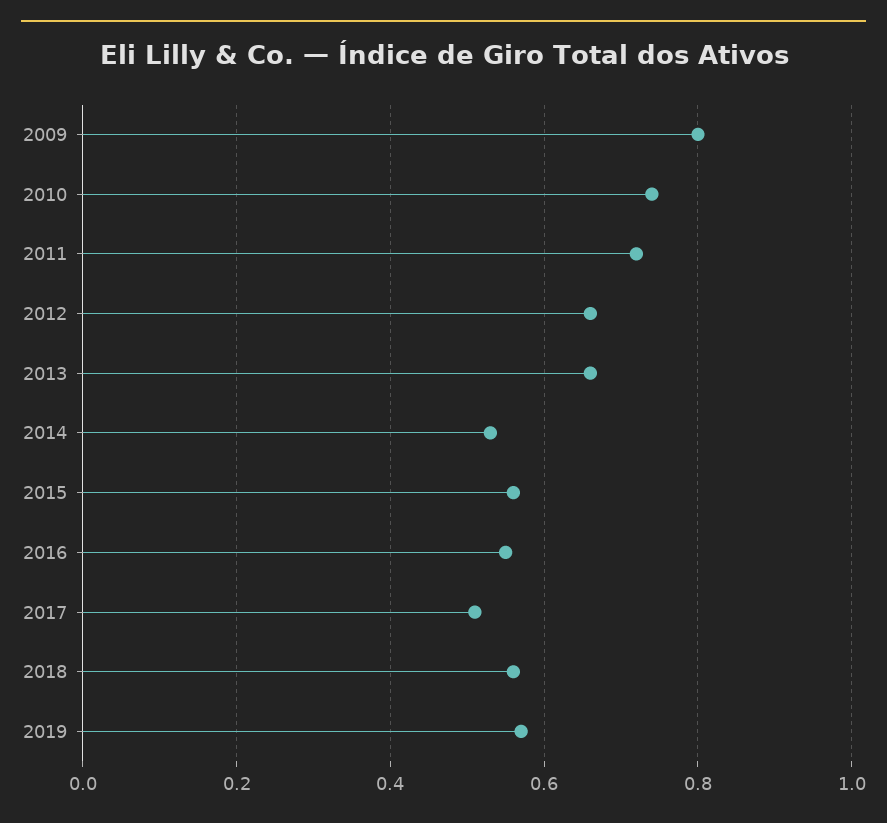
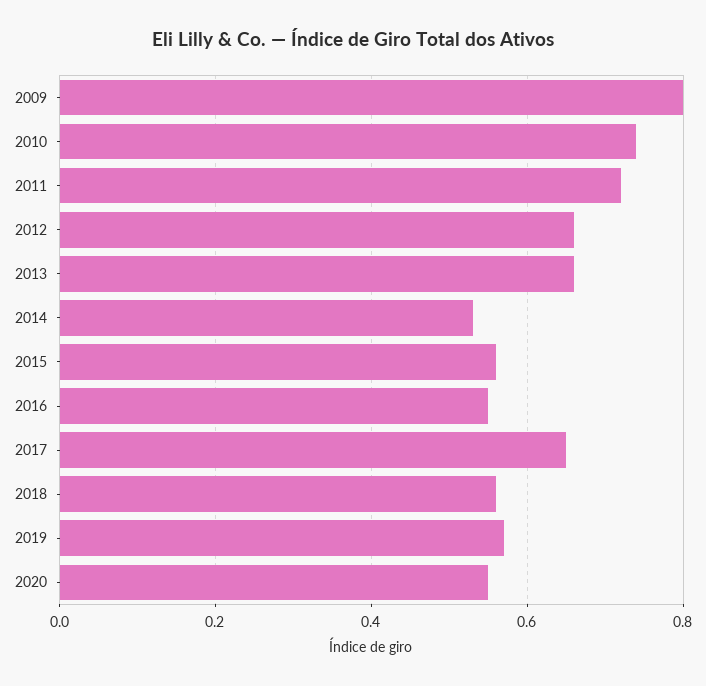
2017: 0.5 -> 0.65
2020: none -> 0.55

